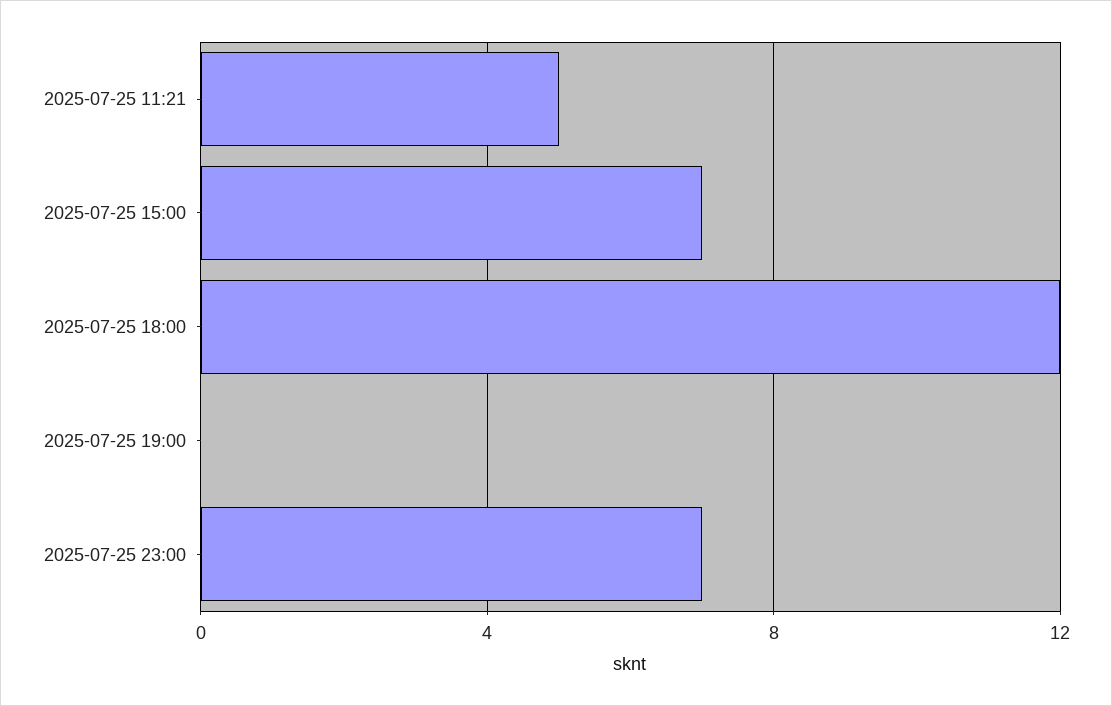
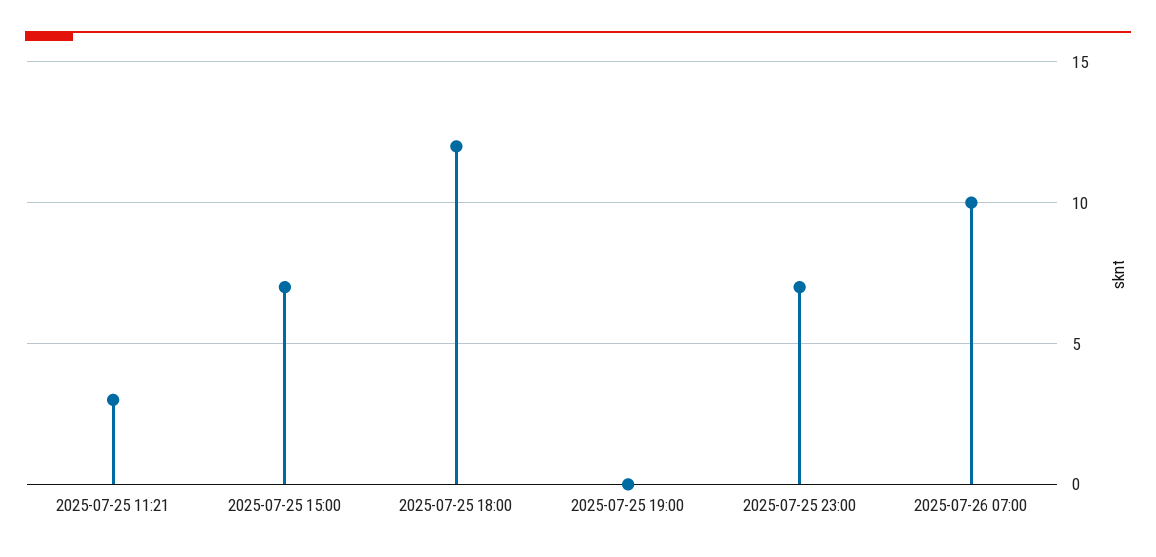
2025-07-25 11:21: 5 -> 3
2025-07-26 07:00: none -> 10

